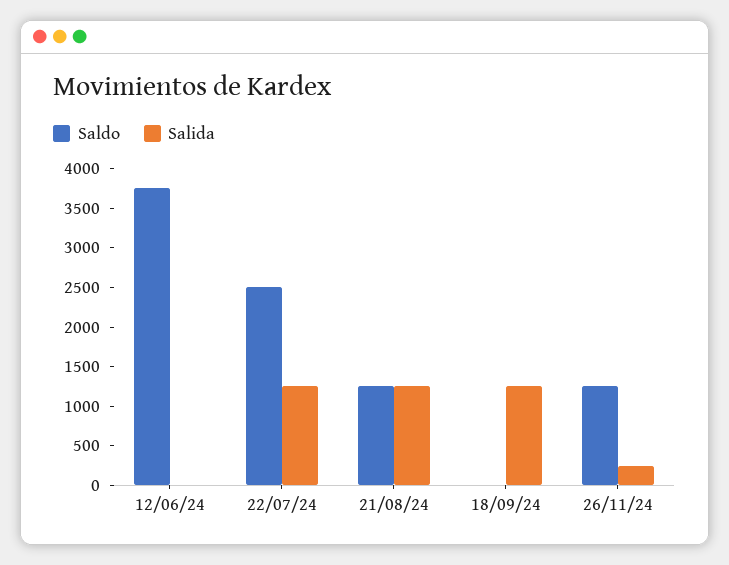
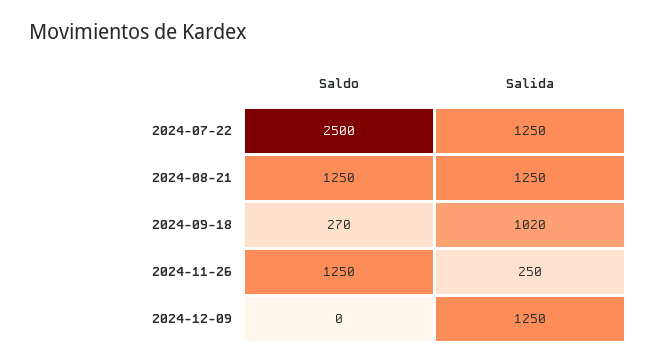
Saldo, 12/06/24: 3750 -> none
Salida, 12/06/24: 0 -> none
Saldo, 18/09/24: 0 -> 270
Salida, 18/09/24: 1250 -> 1020
Saldo, 2024-12-09: none -> 0
Salida, 2024-12-09: none -> 1250

